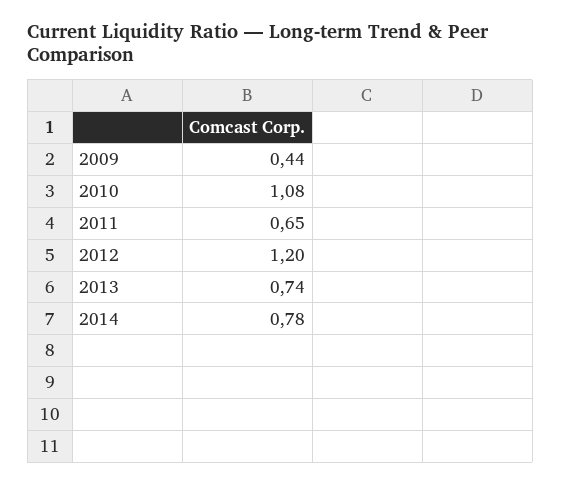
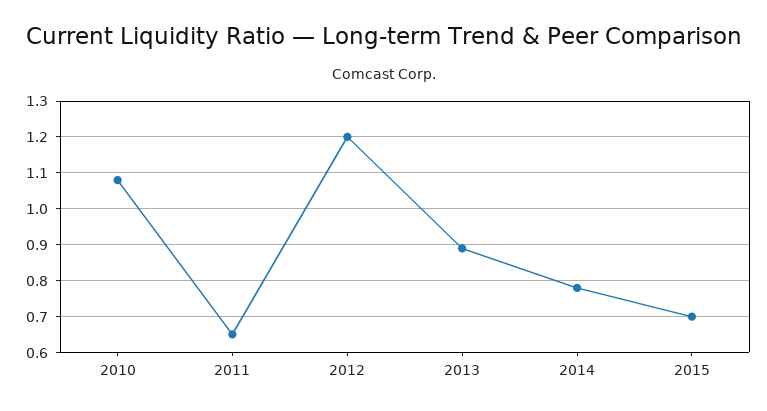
2009: 0.44 -> none
2013: 0.74 -> 0.9
2015: none -> 0.7

